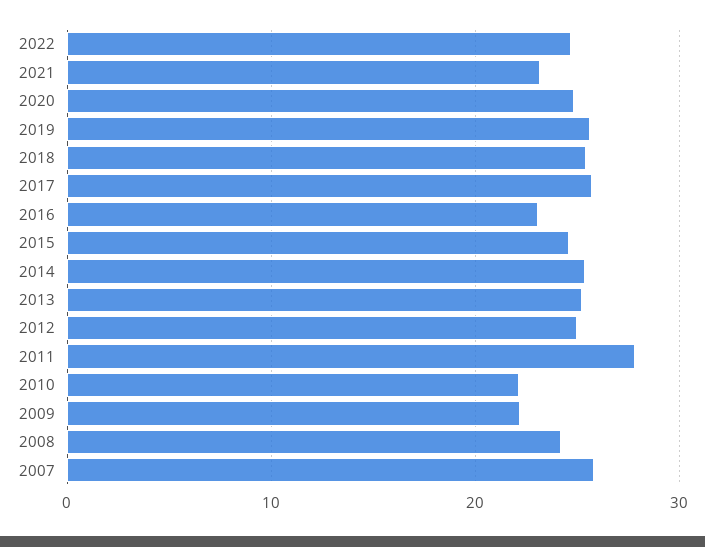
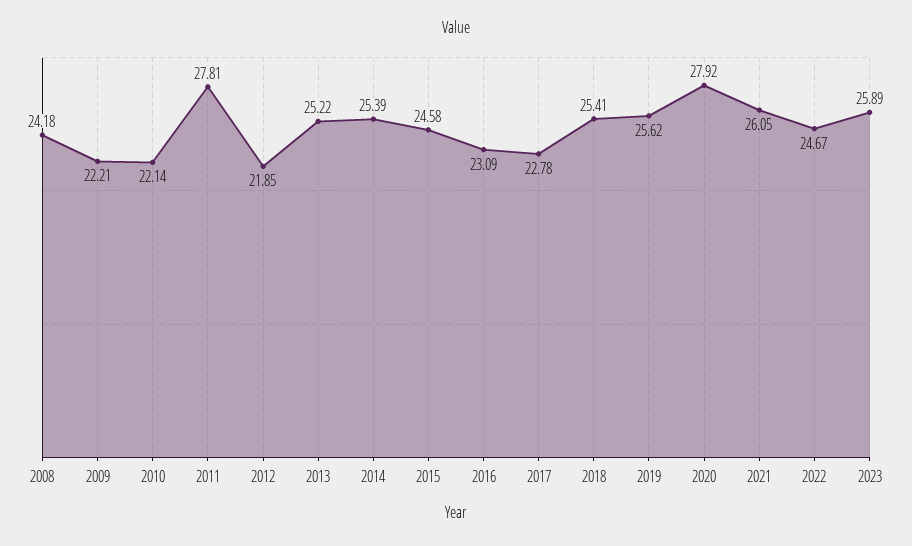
2021: 23 -> 26.05
2020: 25 -> 27.92
2017: 26 -> 22.78
2012: 25 -> 21.85
2007: 26 -> none
2023: none -> 25.89

